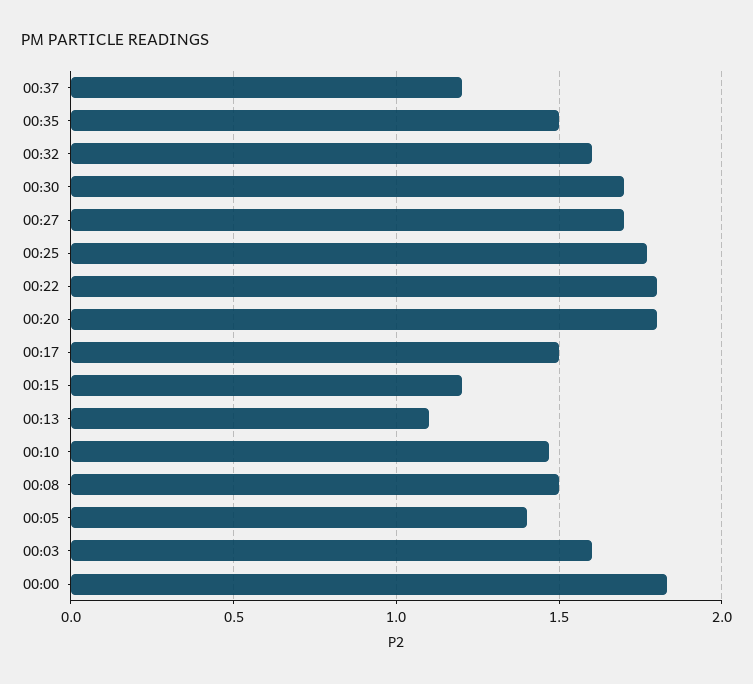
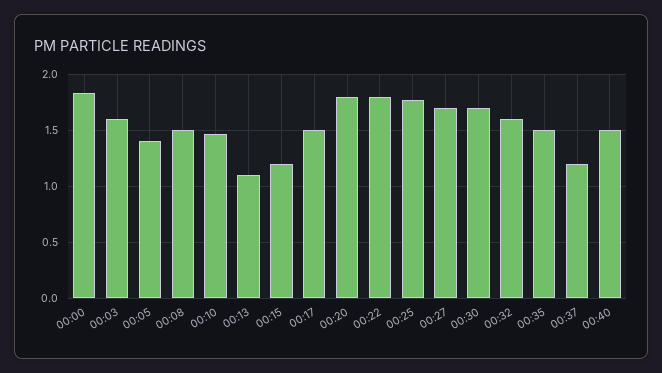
00:40: none -> 1.5

